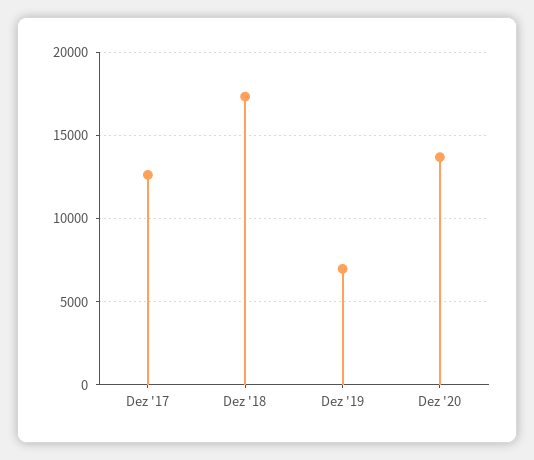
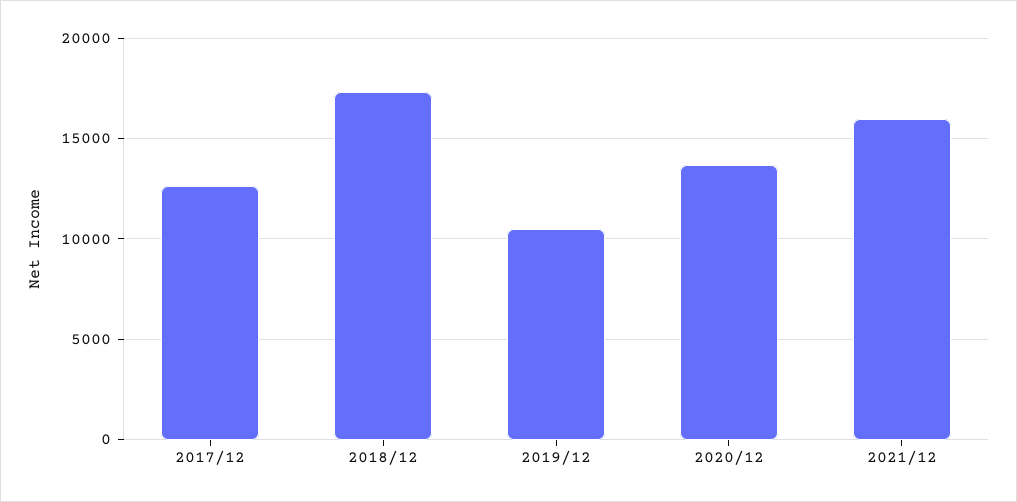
Dez '19: 7000 -> 10500
2021/12: none -> 16000

